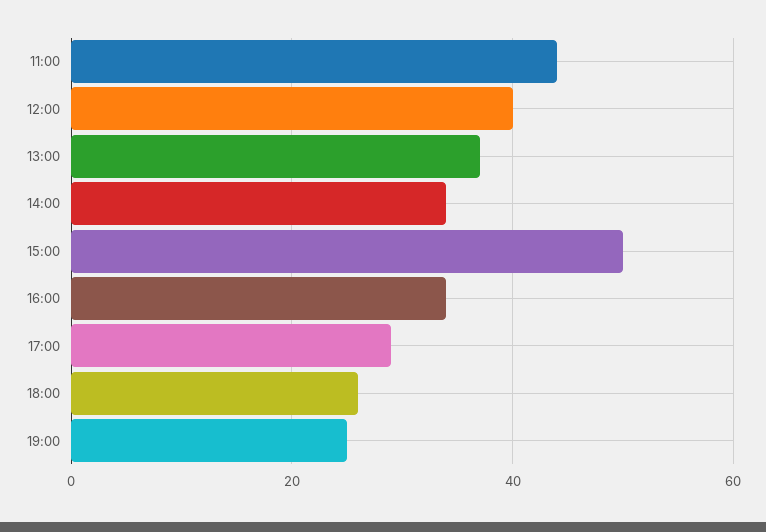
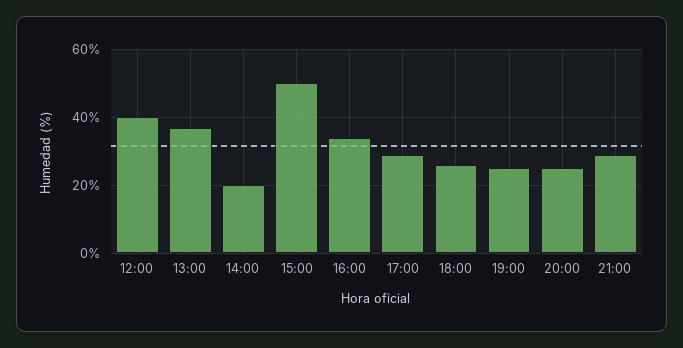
11:00: 45 -> none
14:00: 35 -> 20
20:00: none -> 25
21:00: none -> 30

